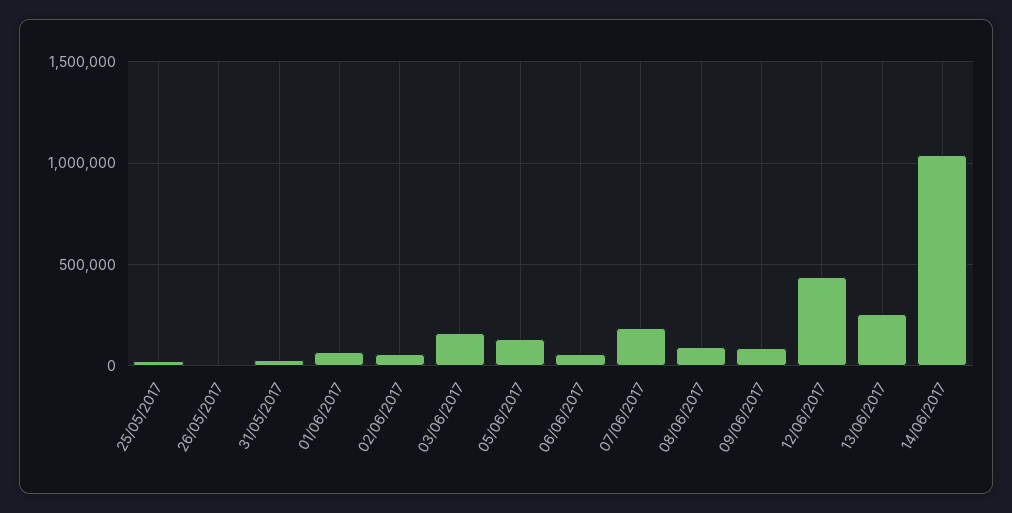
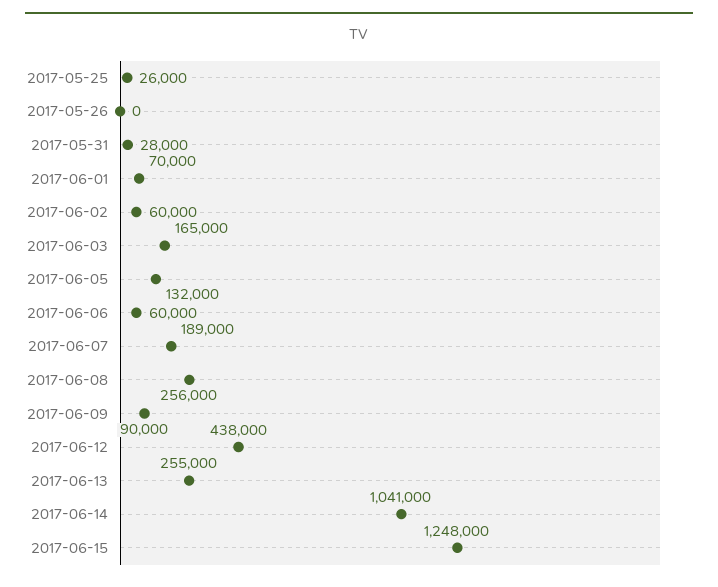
08/06/2017: 100000 -> 256000
2017-06-15: none -> 1248000

